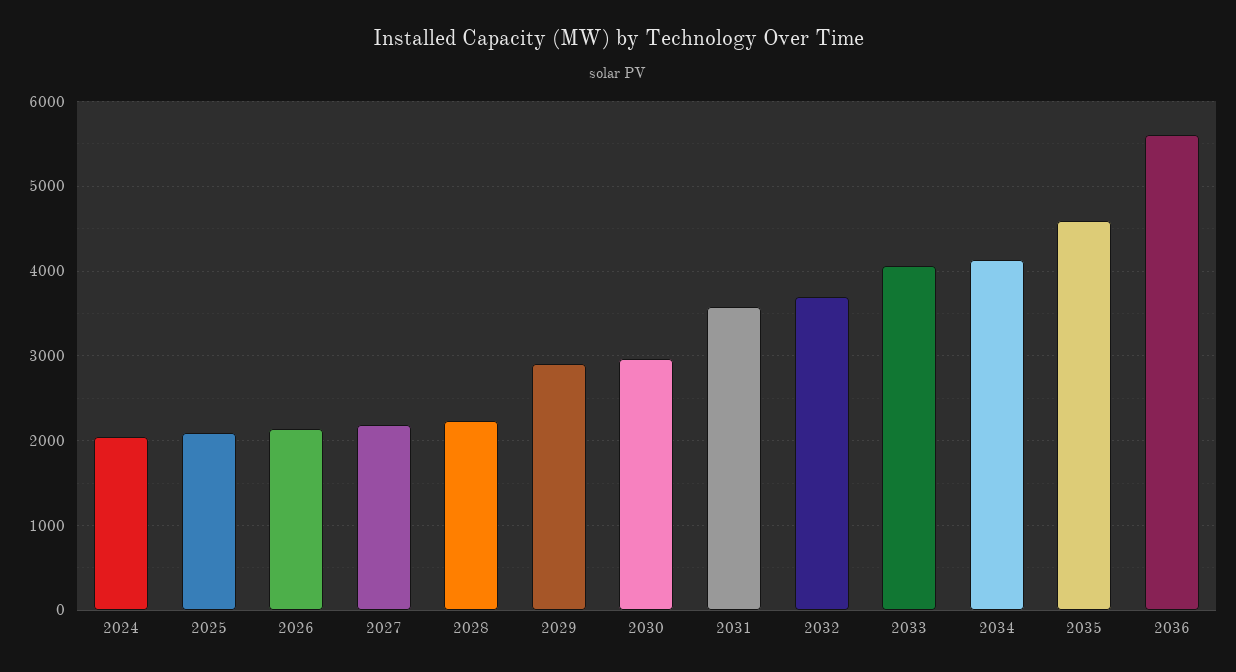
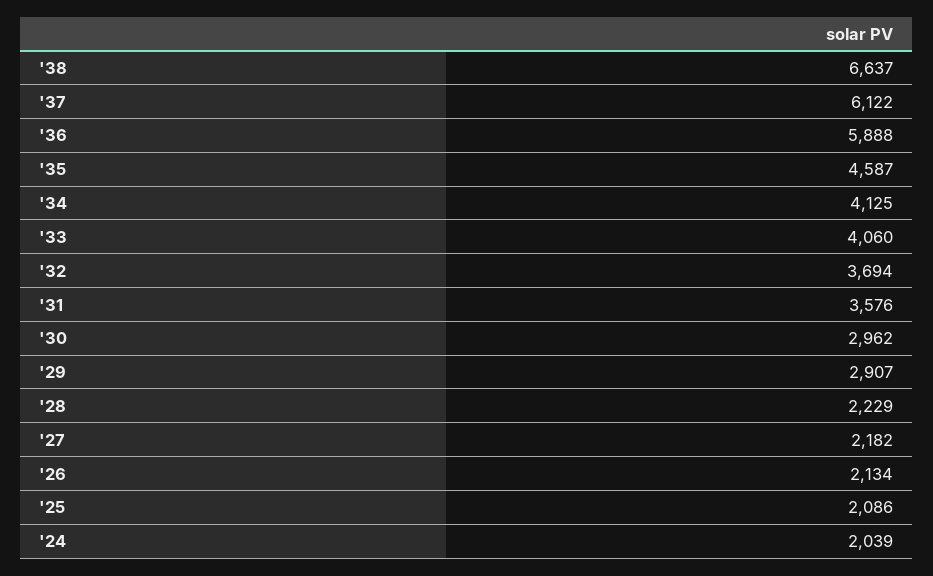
2036: 5600 -> 5888
'38: none -> 6637
'37: none -> 6122

